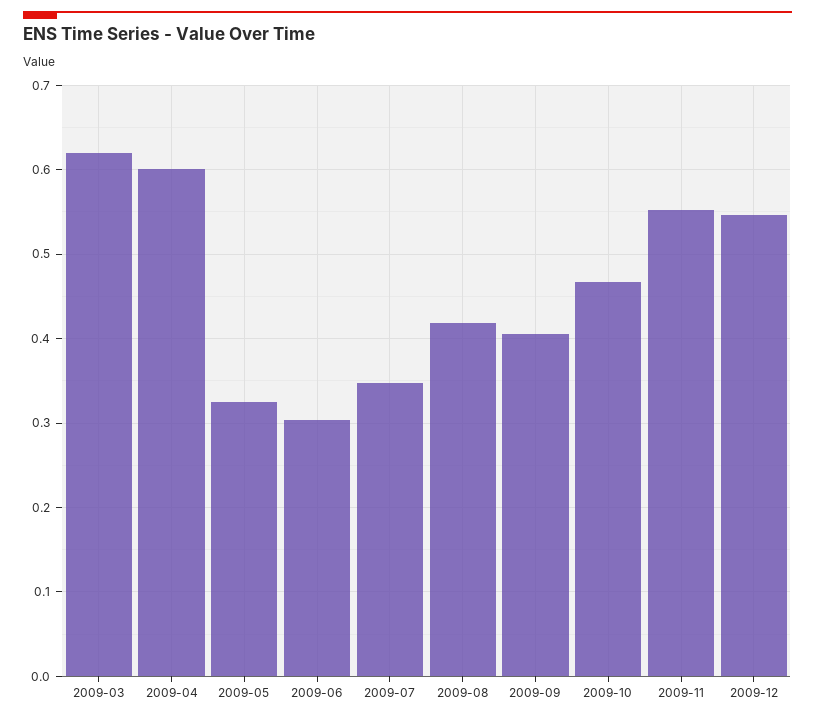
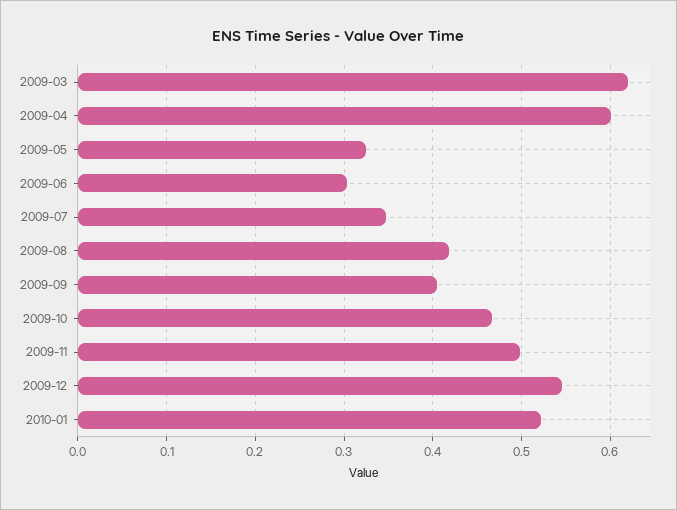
2009-11: 0.55 -> 0.5
2010-01: none -> 0.52

